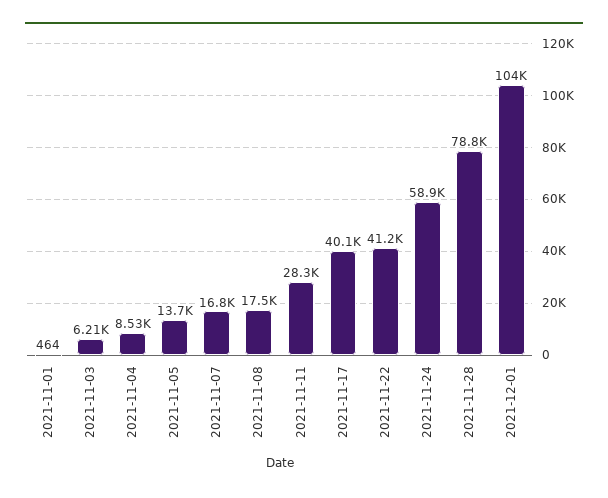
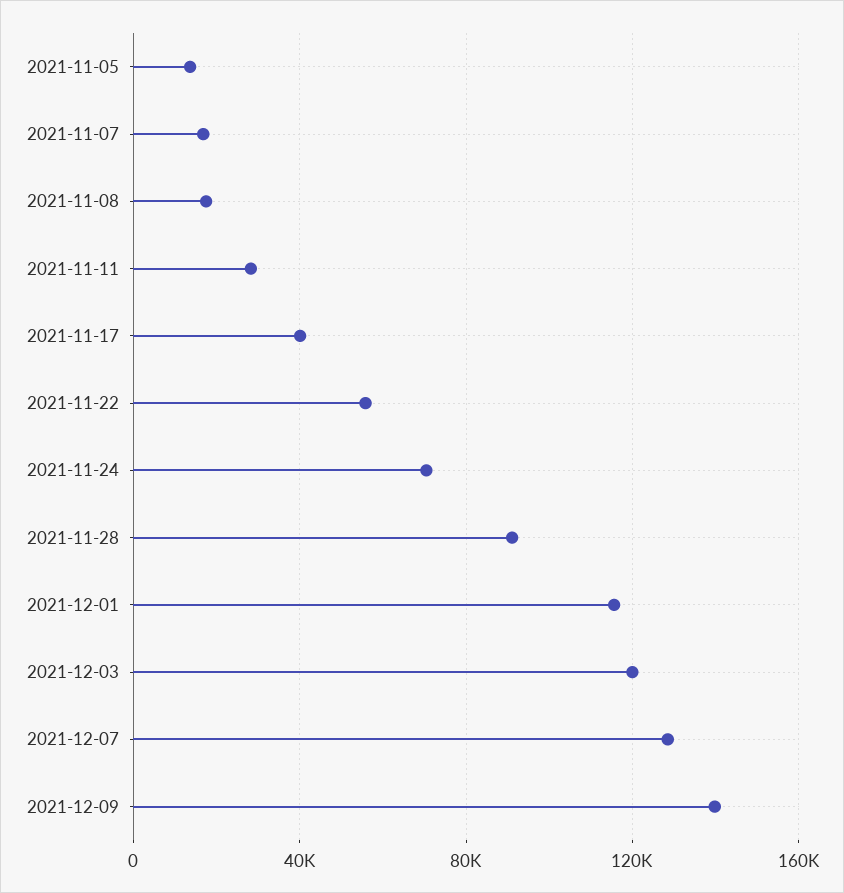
2021-11-01: 464 -> none
2021-11-03: 6210 -> none
2021-11-04: 8530 -> none
2021-11-22: 41200 -> 55000
2021-11-24: 58900 -> 70000
2021-11-28: 78800 -> 90000
2021-12-01: 104000 -> 115000
2021-12-03: none -> 120000
2021-12-07: none -> 130000
2021-12-09: none -> 140000

